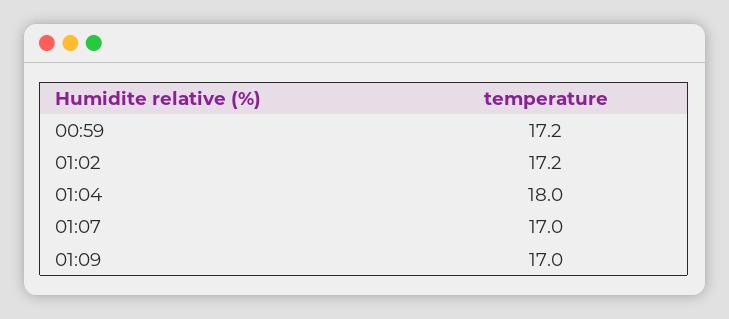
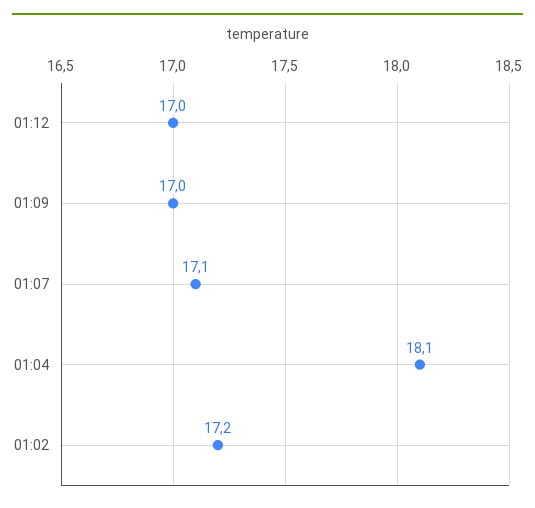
00:59: 17.2 -> none
01:04: 18 -> 18.1
01:07: 17 -> 17.1
01:12: none -> 17

